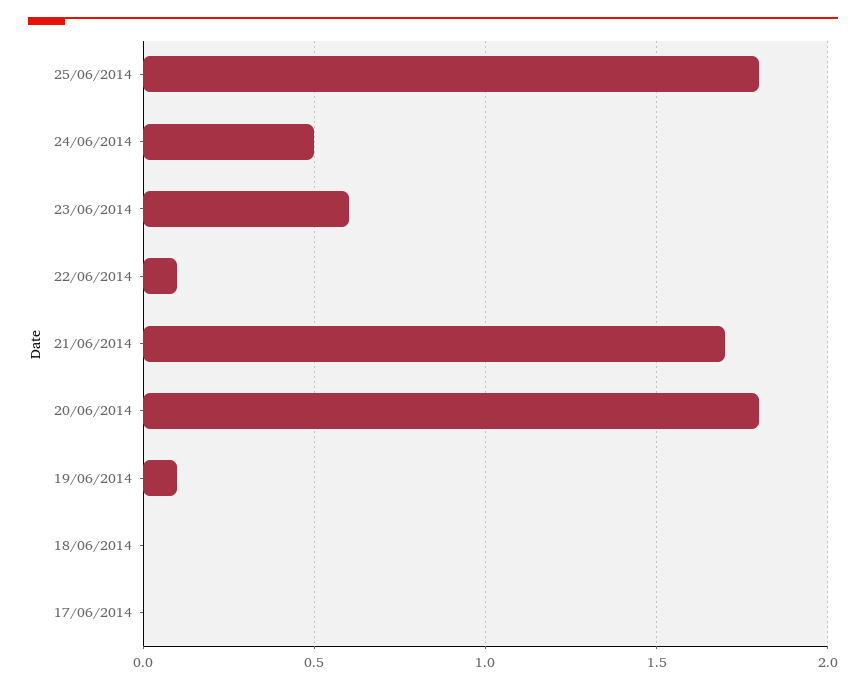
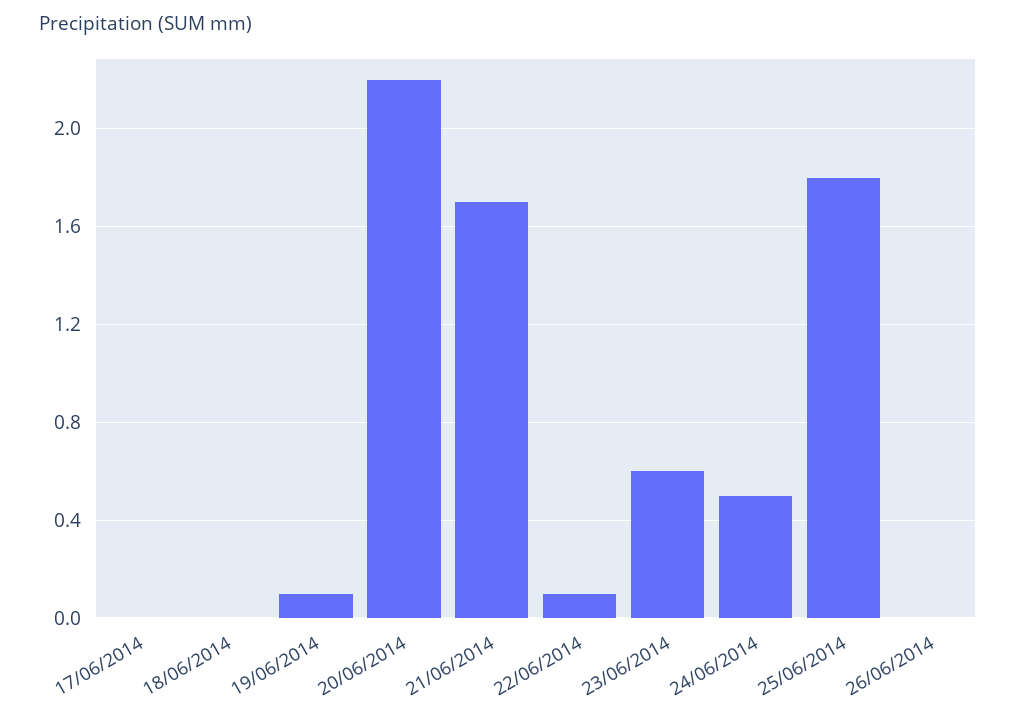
20/06/2014: 1.8 -> 2.2
26/06/2014: none -> 0

